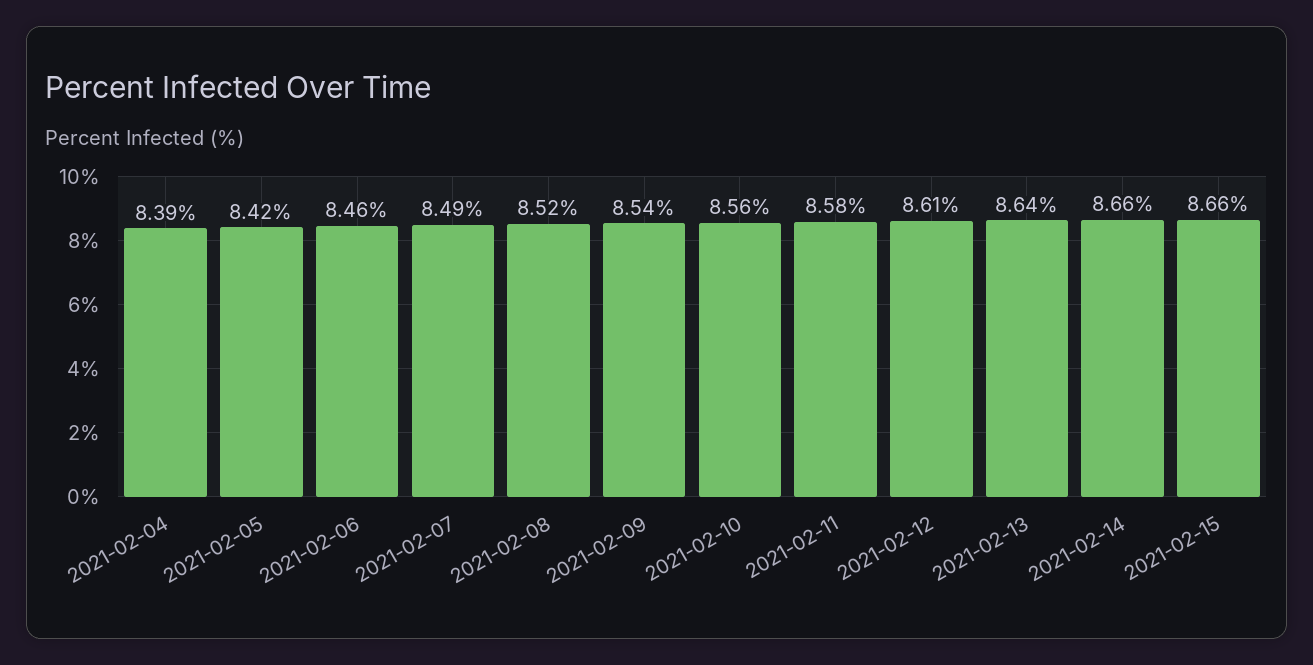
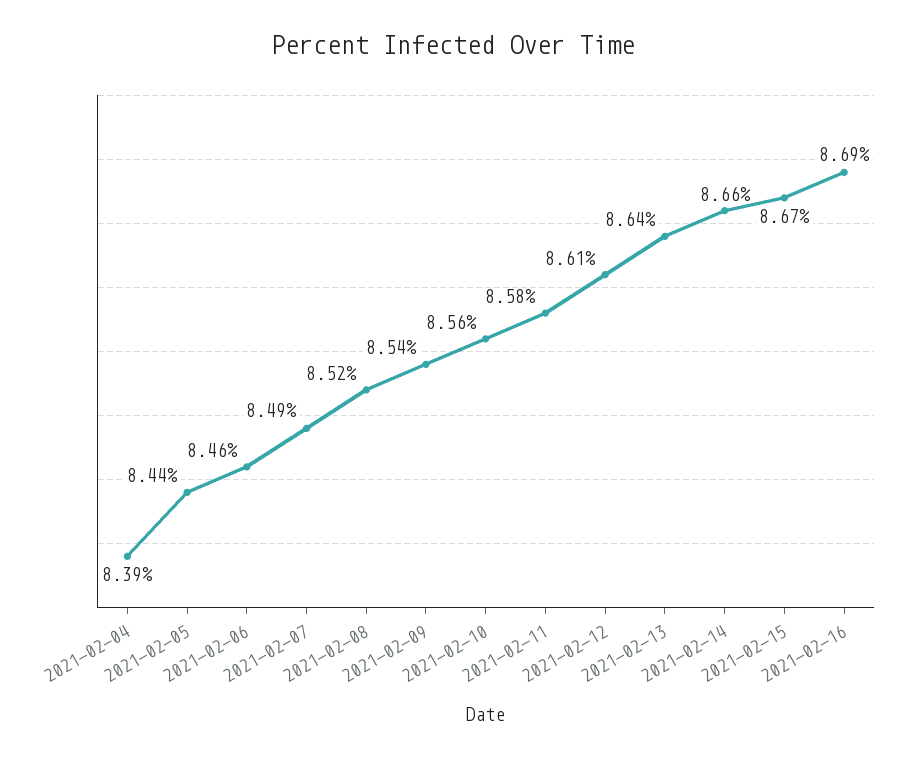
2021-02-05: 8.42 -> 8.44
2021-02-15: 8.66 -> 8.67
2021-02-16: none -> 8.69

